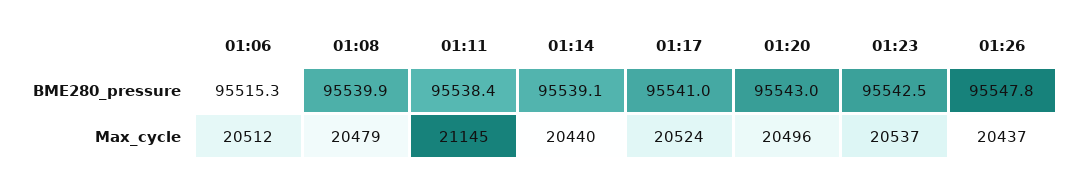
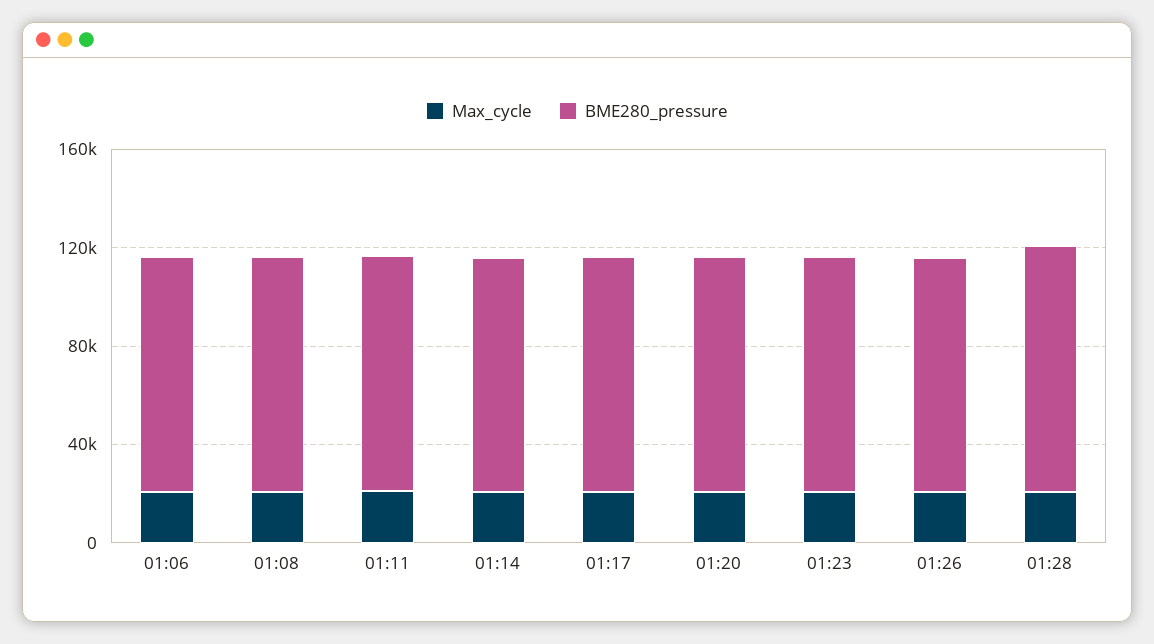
Max_cycle, 01:28: none -> 20000
BME280_pressure, 01:28: none -> 100000

